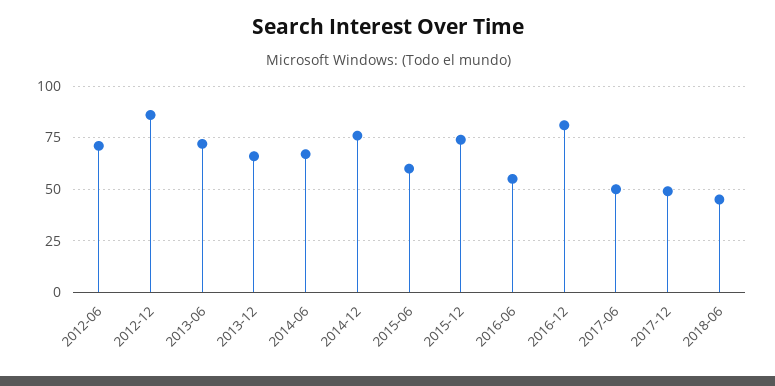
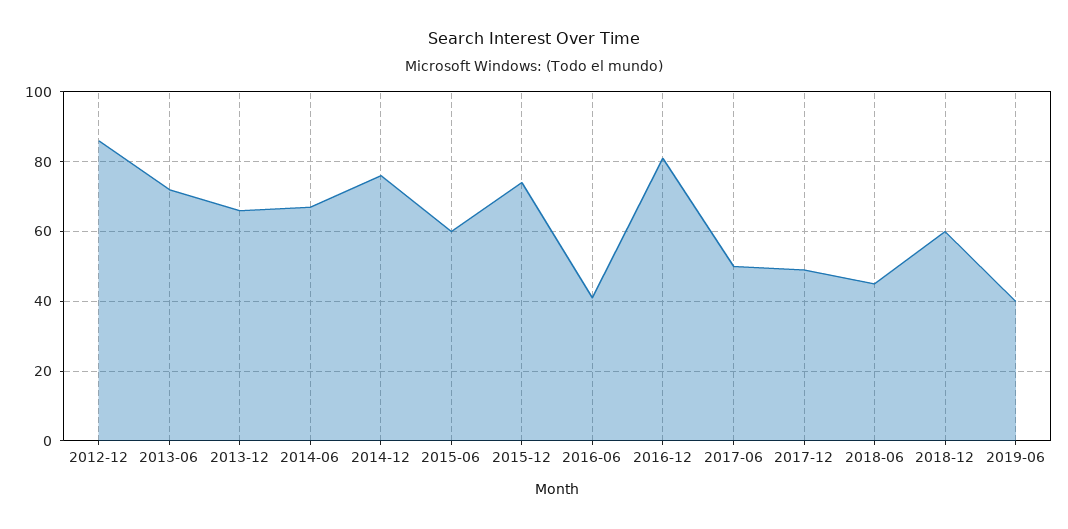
2012-06: 70 -> none
2016-06: 55 -> 40
2018-12: none -> 60
2019-06: none -> 40

